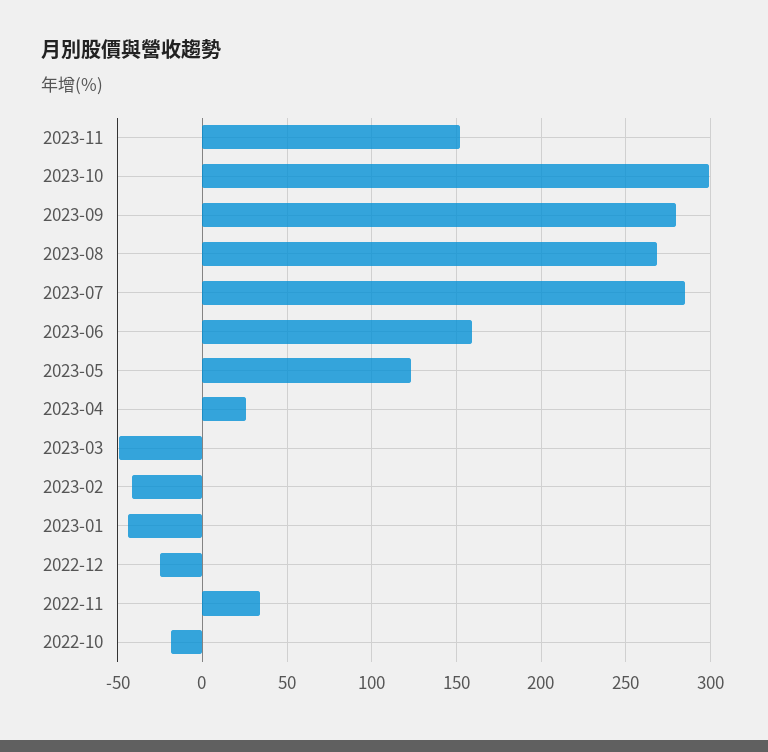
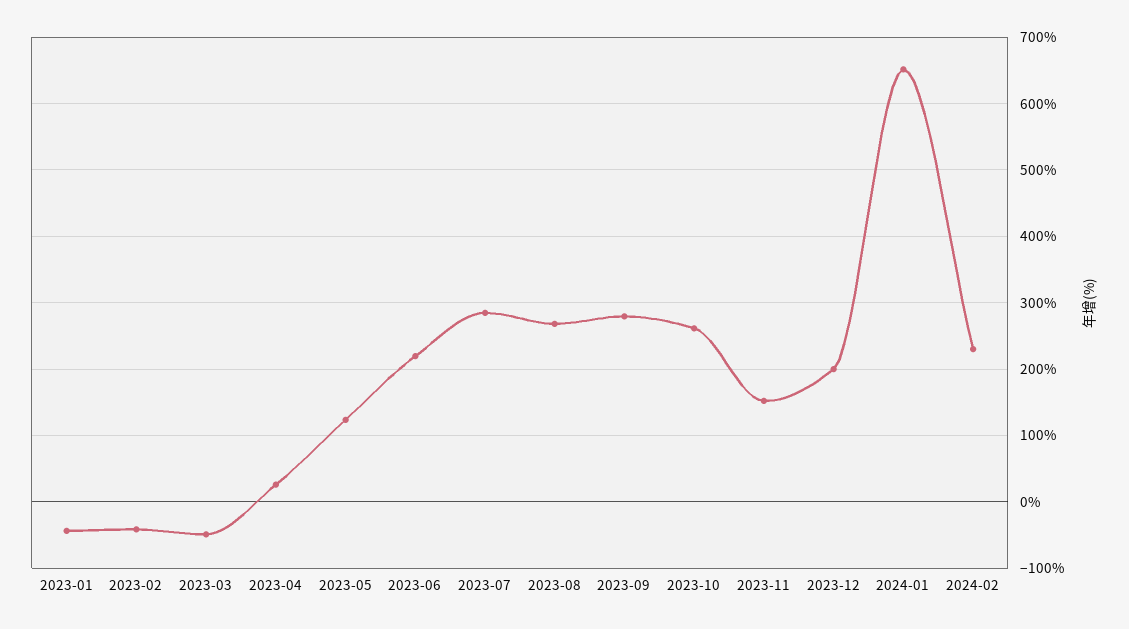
2023-10: 300 -> 260
2023-06: 160 -> 220
2022-12: -25 -> none
2022-11: 35 -> none
2022-10: -20 -> none
2023-12: none -> 200
2024-01: none -> 650
2024-02: none -> 230

